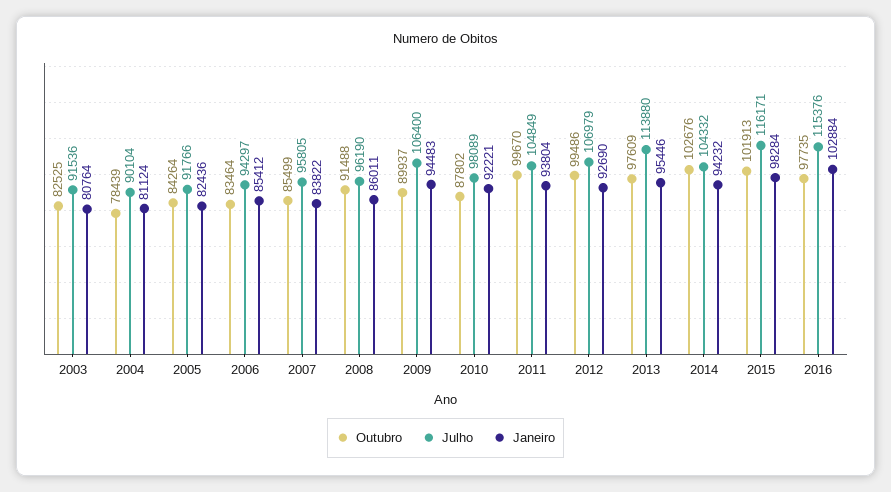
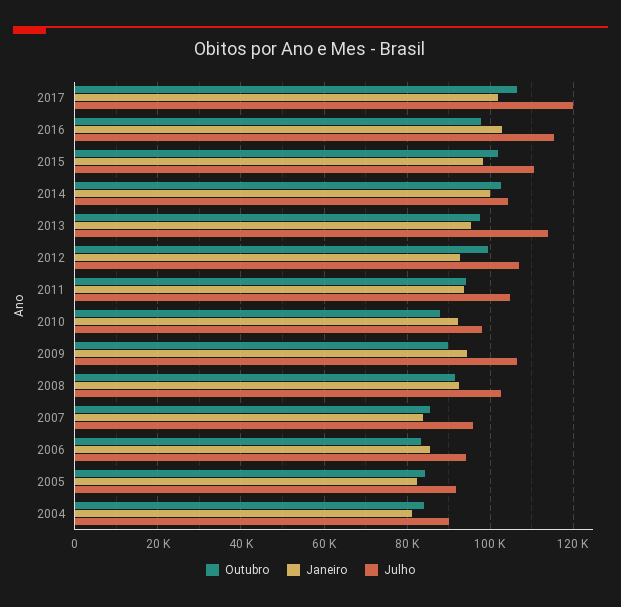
Outubro, 2003: 82525 -> none
Julho, 2003: 91536 -> none
Janeiro, 2003: 80764 -> none
Outubro, 2004: 78439 -> 84000
Julho, 2008: 96190 -> 102000
Janeiro, 2008: 86011 -> 92000
Outubro, 2011: 99670 -> 94000
Janeiro, 2014: 94232 -> 100000
Julho, 2015: 116171 -> 110000
Outubro, 2017: none -> 106000
Janeiro, 2017: none -> 102000
Julho, 2017: none -> 120000

